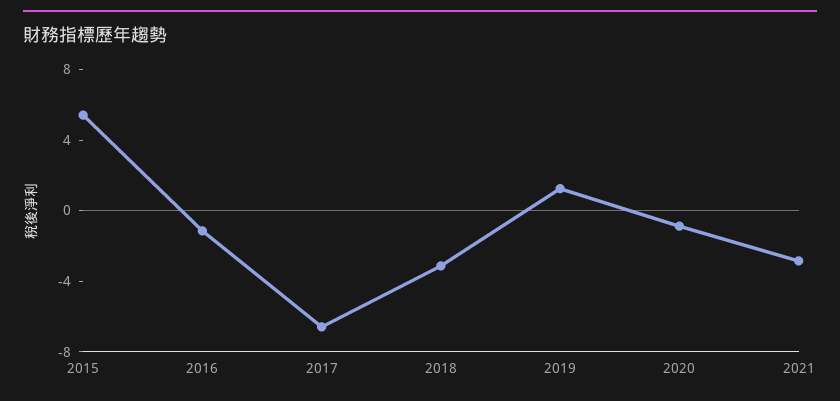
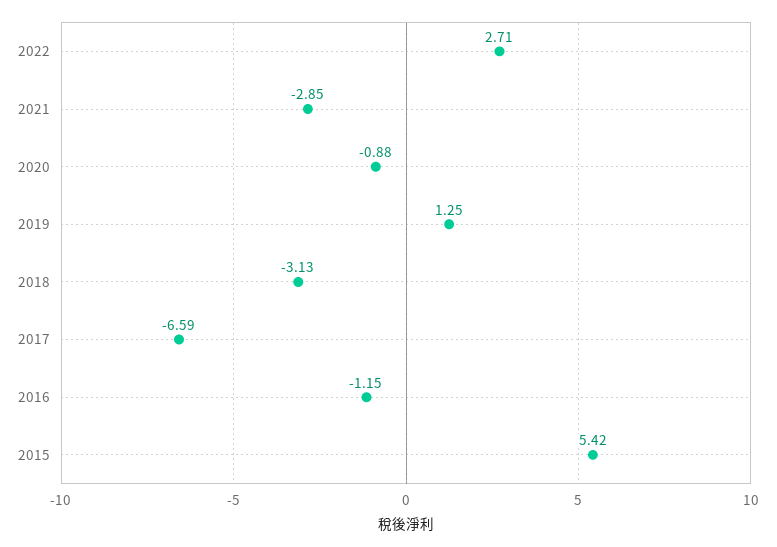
2022: none -> 2.71

